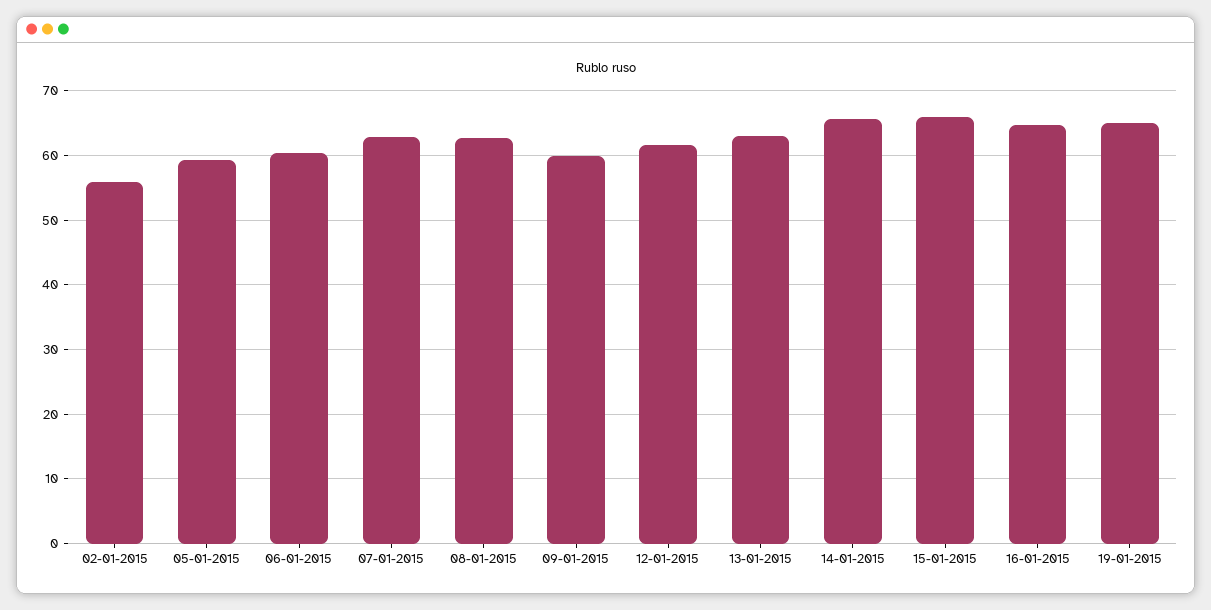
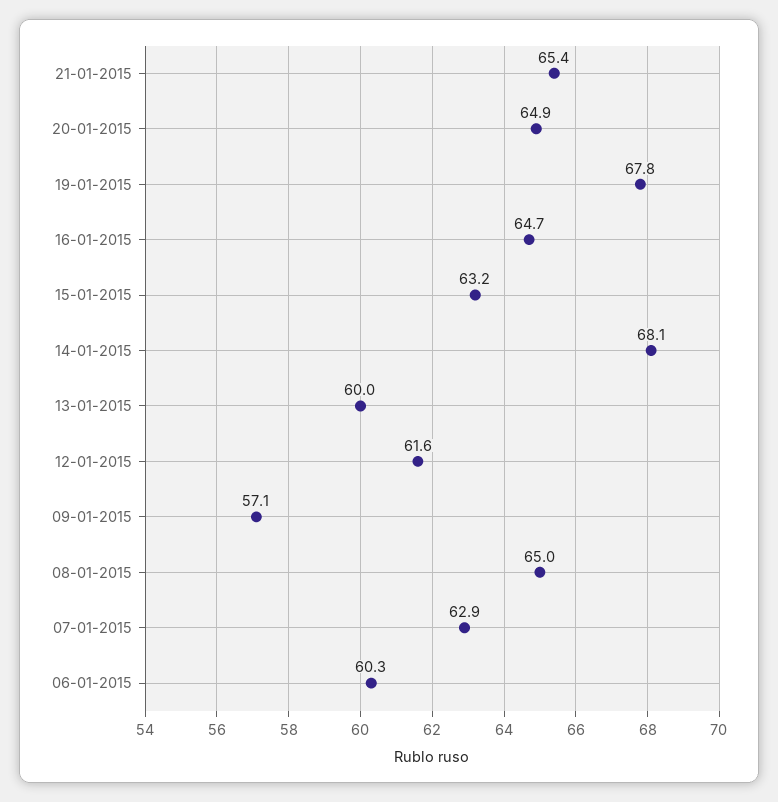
02-01-2015: 56 -> none
05-01-2015: 59 -> none
08-01-2015: 63 -> 65
09-01-2015: 60 -> 57.1
13-01-2015: 63 -> 60
14-01-2015: 66 -> 68.1
15-01-2015: 66 -> 63.2
19-01-2015: 65 -> 67.8
21-01-2015: none -> 65.4
20-01-2015: none -> 64.9

